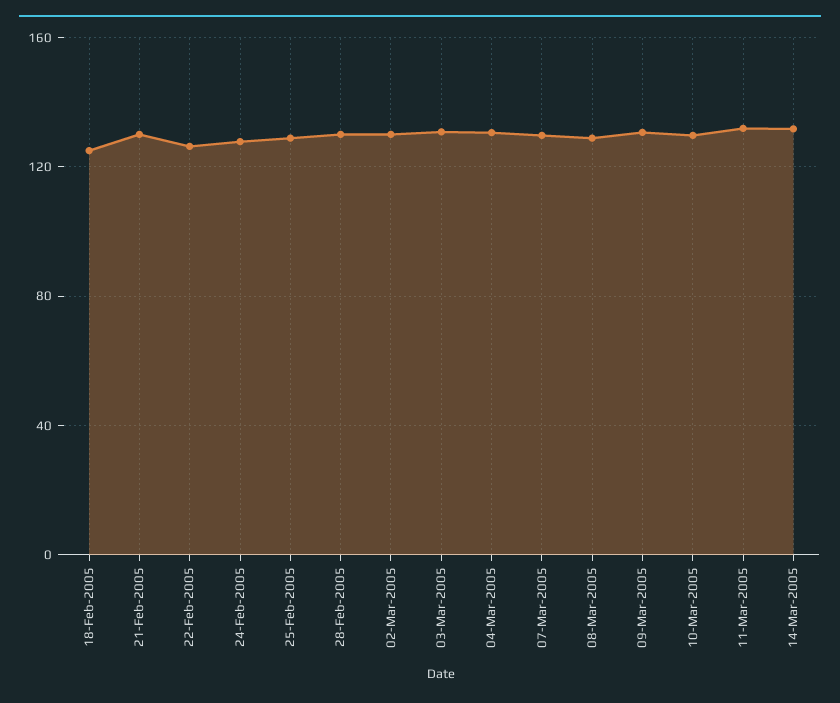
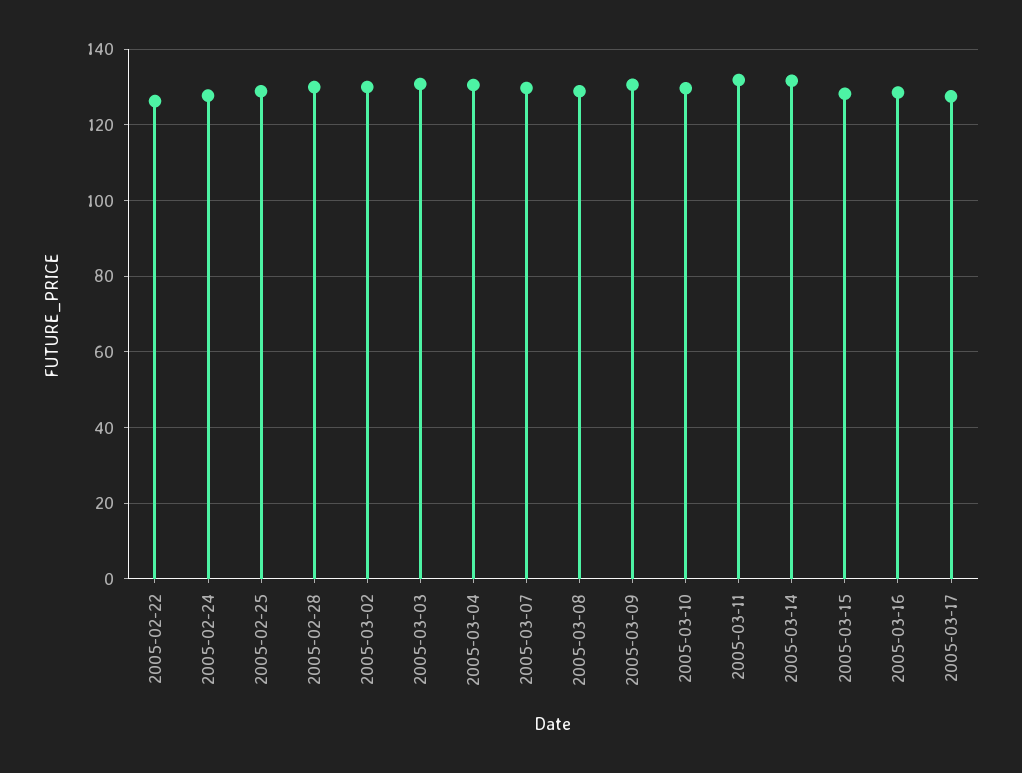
18-Feb-2005: 125 -> none
21-Feb-2005: 130 -> none
2005-03-15: none -> 128
2005-03-16: none -> 128
2005-03-17: none -> 128

